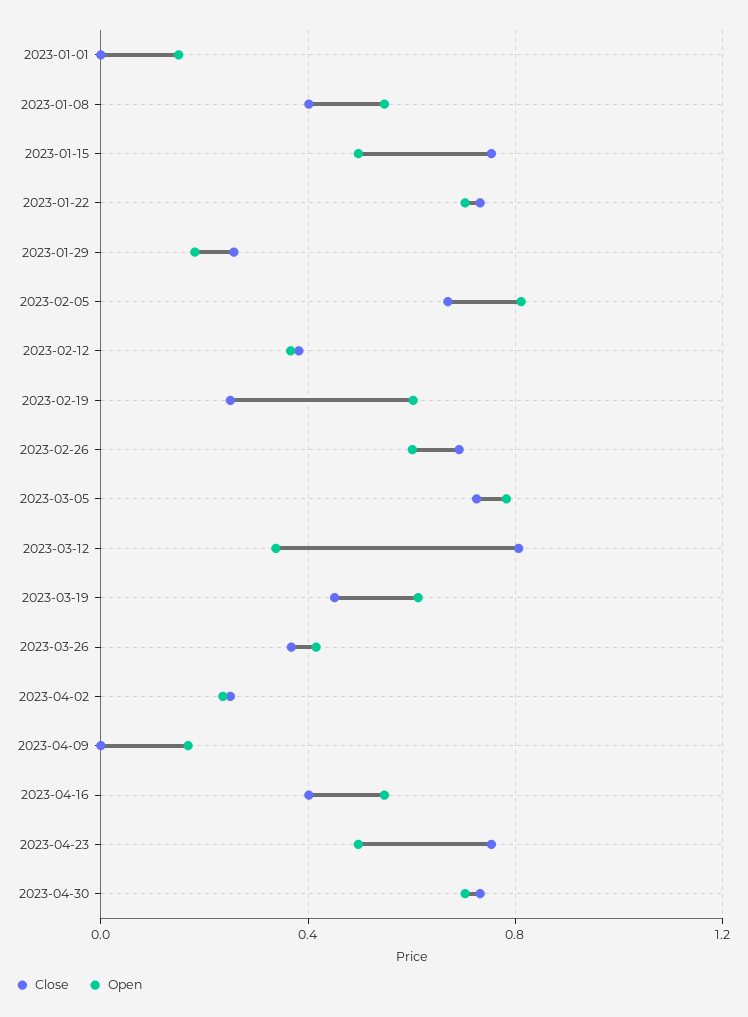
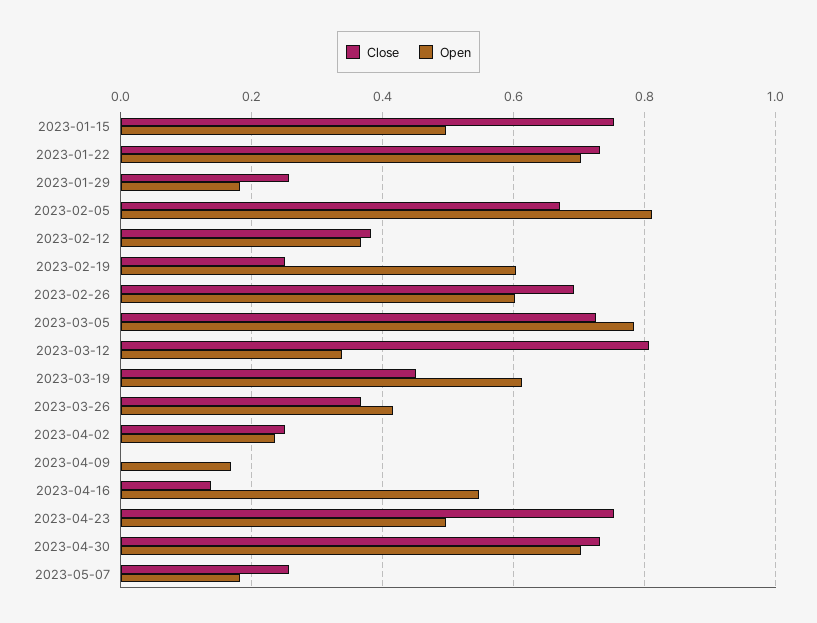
Close, 2023-01-01: 0 -> none
Open, 2023-01-01: 0.15 -> none
Close, 2023-01-08: 0.4 -> none
Open, 2023-01-08: 0.55 -> none
Close, 2023-04-16: 0.4 -> 0.14
Close, 2023-05-07: none -> 0.26
Open, 2023-05-07: none -> 0.18

